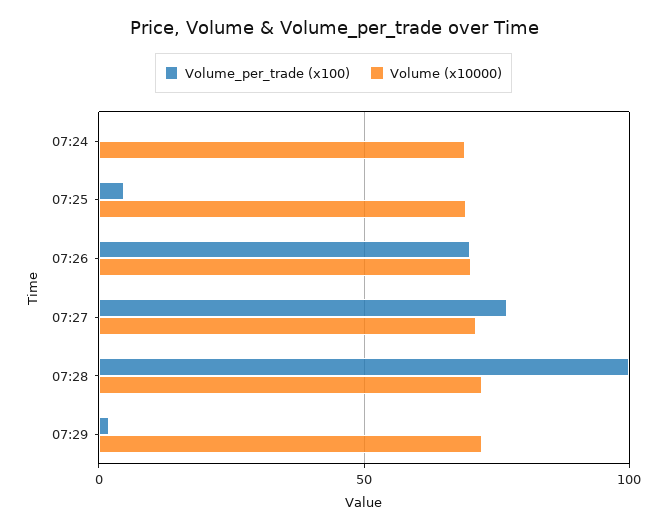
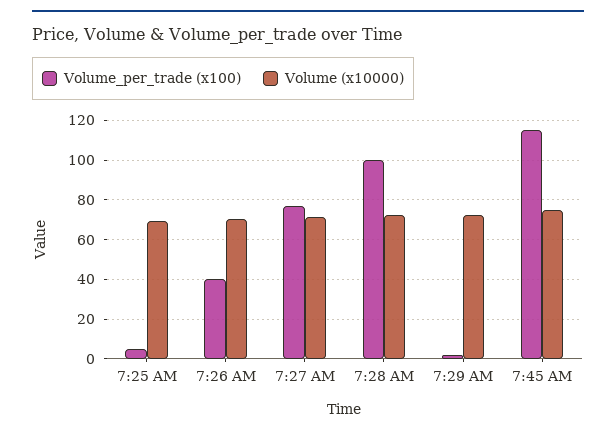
Volume_per_trade (x100), 07:24: 0 -> none
Volume (x10000), 07:24: 70 -> none
Volume_per_trade (x100), 07:26: 70 -> 40
Volume_per_trade (x100), 7:45 AM: none -> 115
Volume (x10000), 7:45 AM: none -> 75

